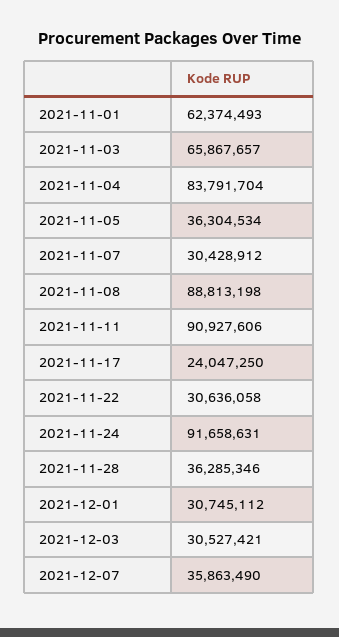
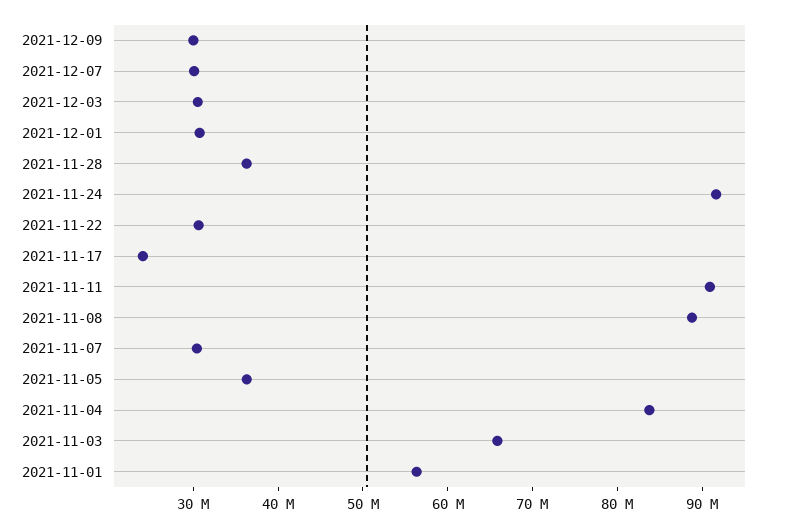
2021-11-01: 62374493 -> 56000000
2021-12-07: 35863490 -> 30000000
2021-12-09: none -> 30000000

